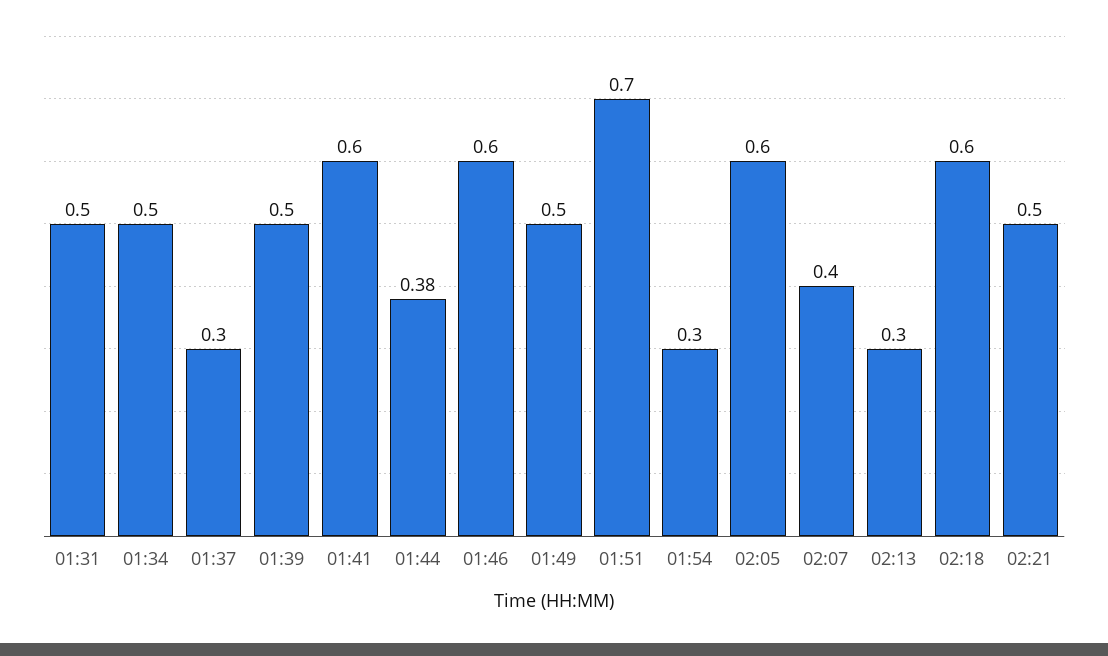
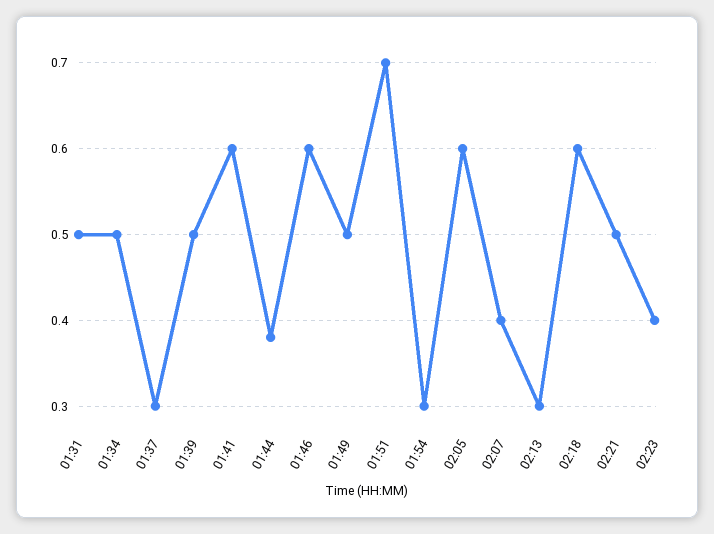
02:23: none -> 0.4

